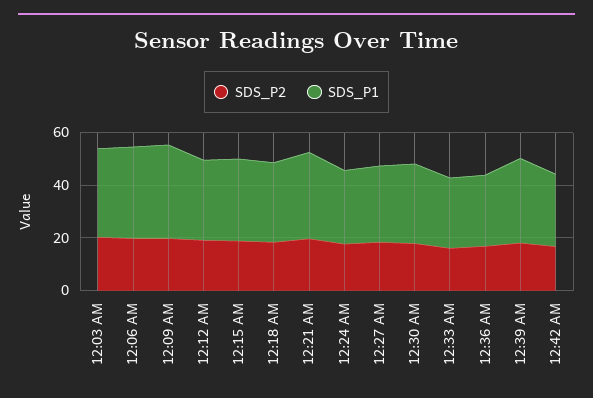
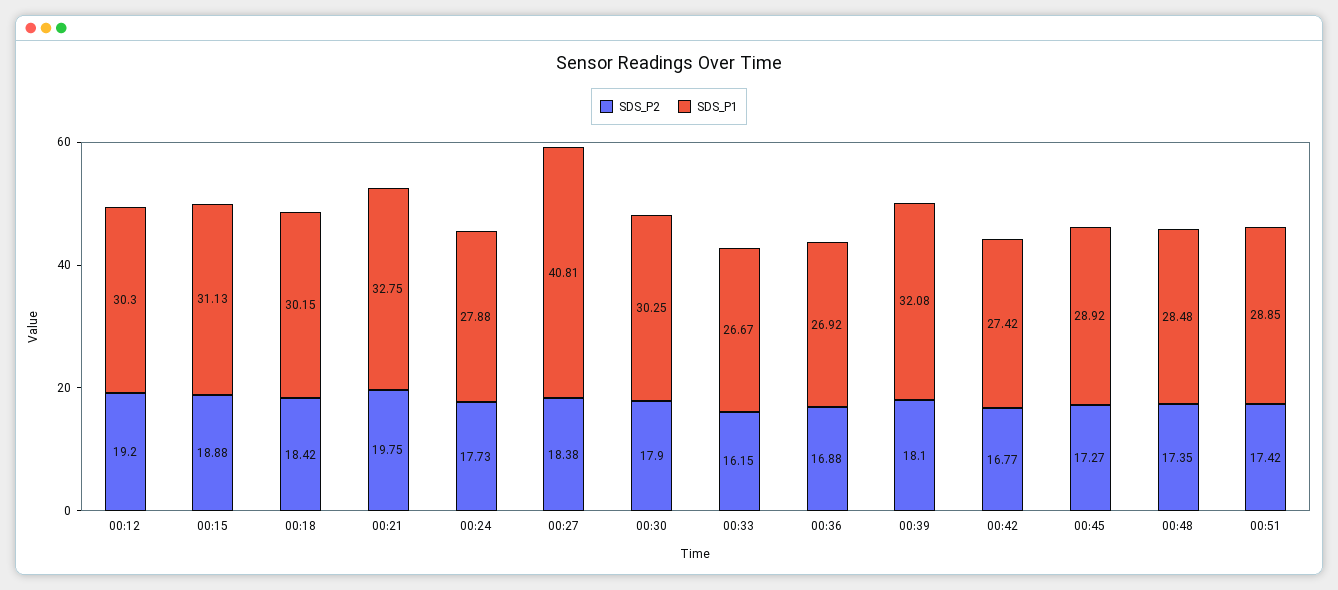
SDS_P2, 12:03 AM: 20 -> none
SDS_P1, 12:03 AM: 35 -> none
SDS_P2, 12:06 AM: 20 -> none
SDS_P1, 12:06 AM: 35 -> none
SDS_P2, 12:09 AM: 20 -> none
SDS_P1, 12:09 AM: 35 -> none
SDS_P1, 12:27 AM: 30 -> 40.81
SDS_P2, 00:45: none -> 17.27
SDS_P1, 00:45: none -> 28.92
SDS_P2, 00:48: none -> 17.35
SDS_P1, 00:48: none -> 28.48
SDS_P2, 00:51: none -> 17.42
SDS_P1, 00:51: none -> 28.85

